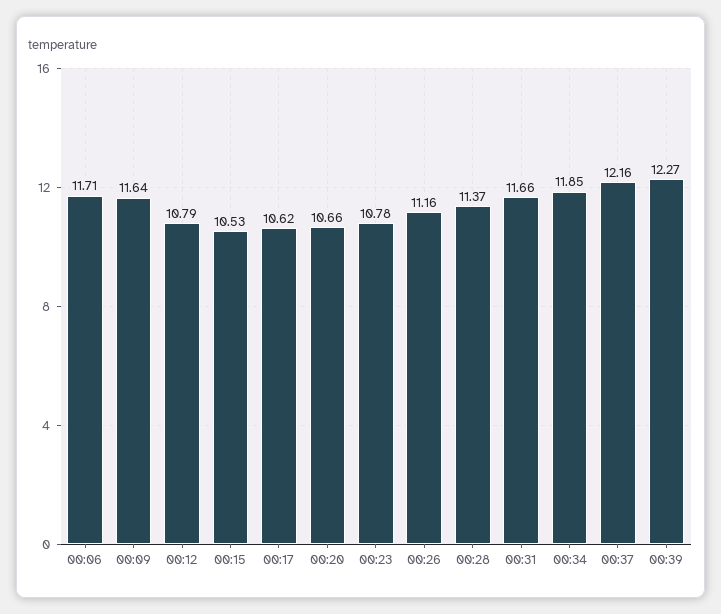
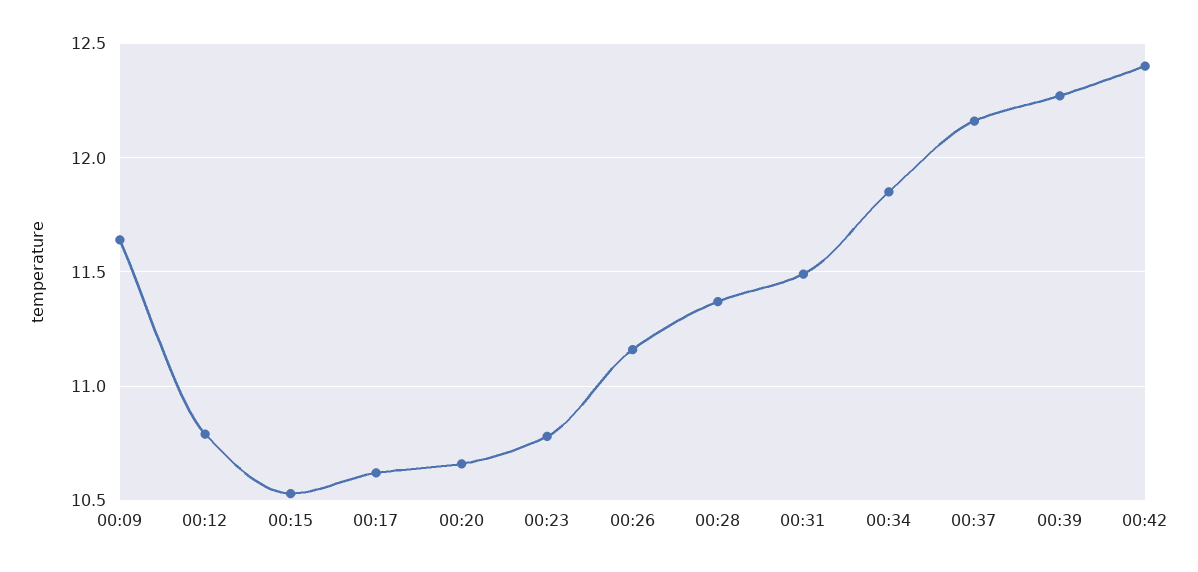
00:06: 11.71 -> none
00:31: 11.66 -> 11.5
00:42: none -> 12.4

